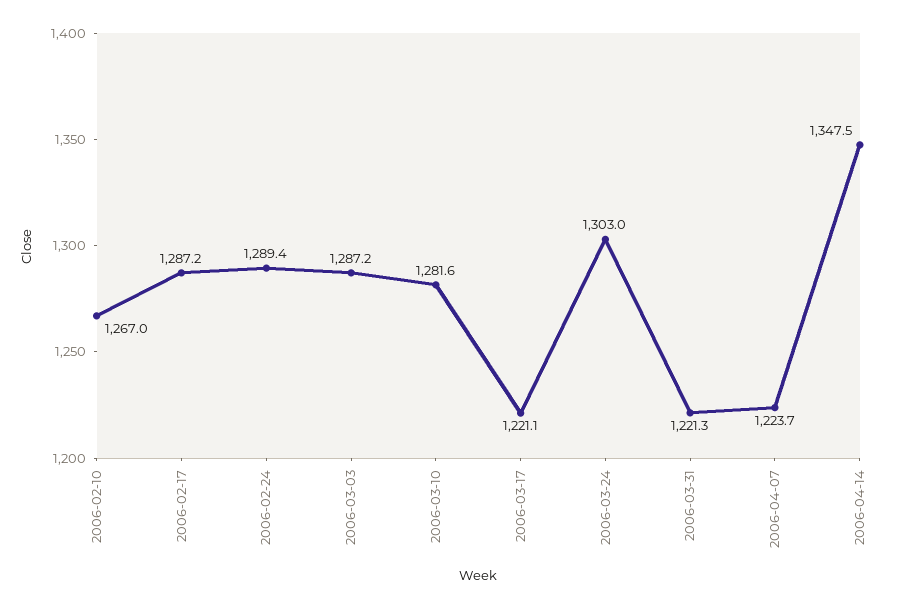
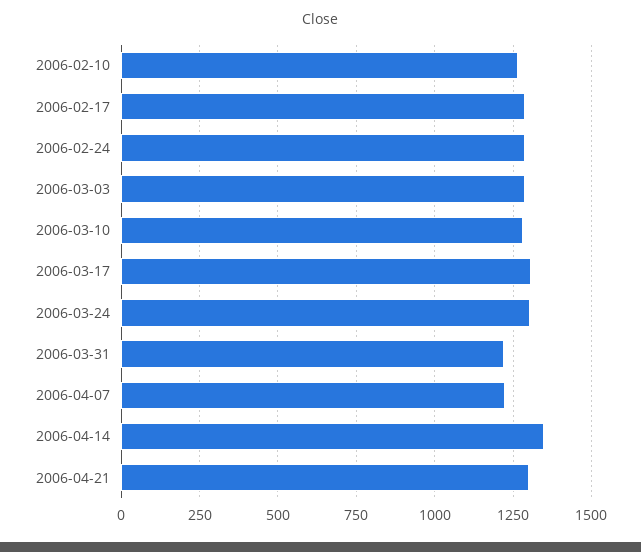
2006-03-17: 1221.1 -> 1300
2006-04-21: none -> 1300

